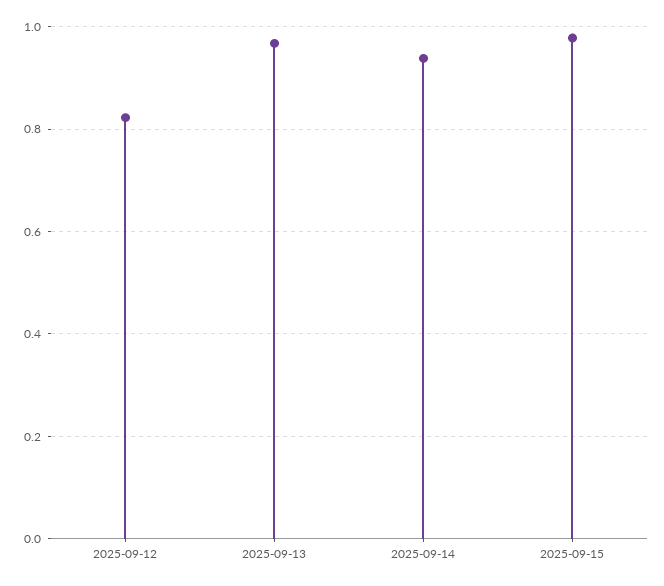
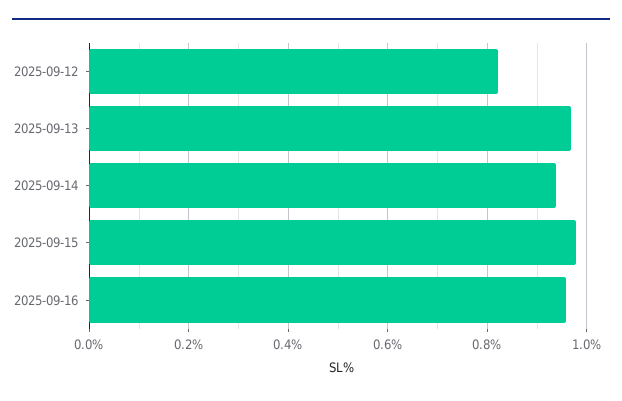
2025-09-16: none -> 0.96

